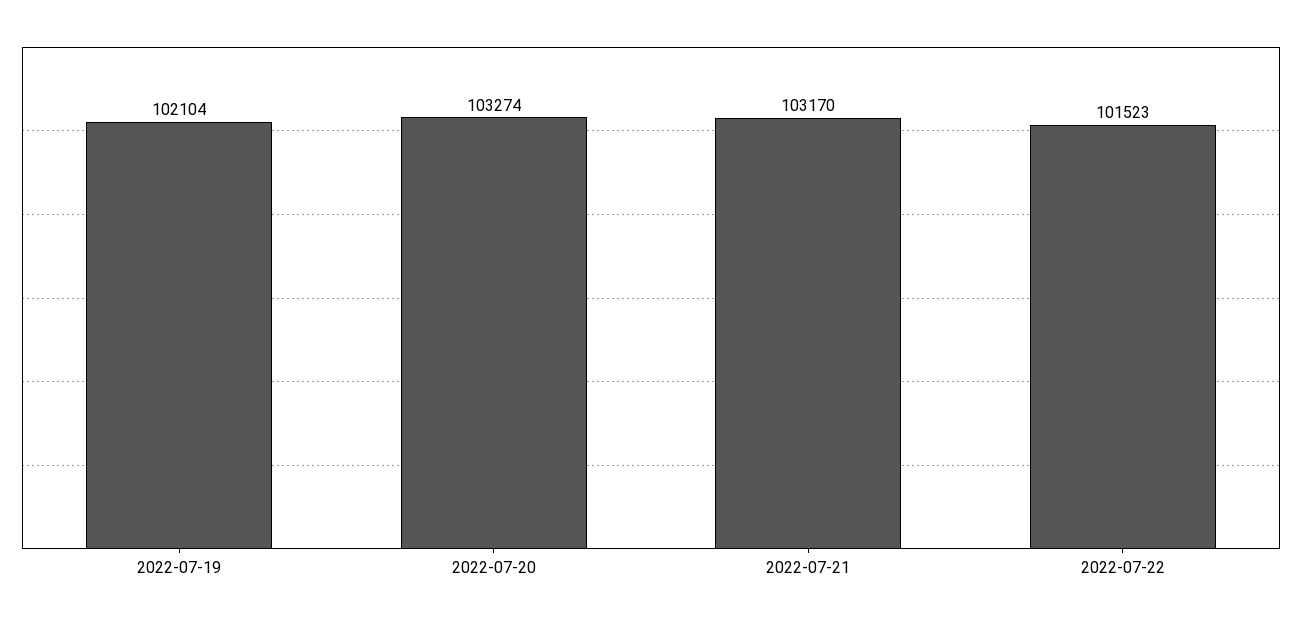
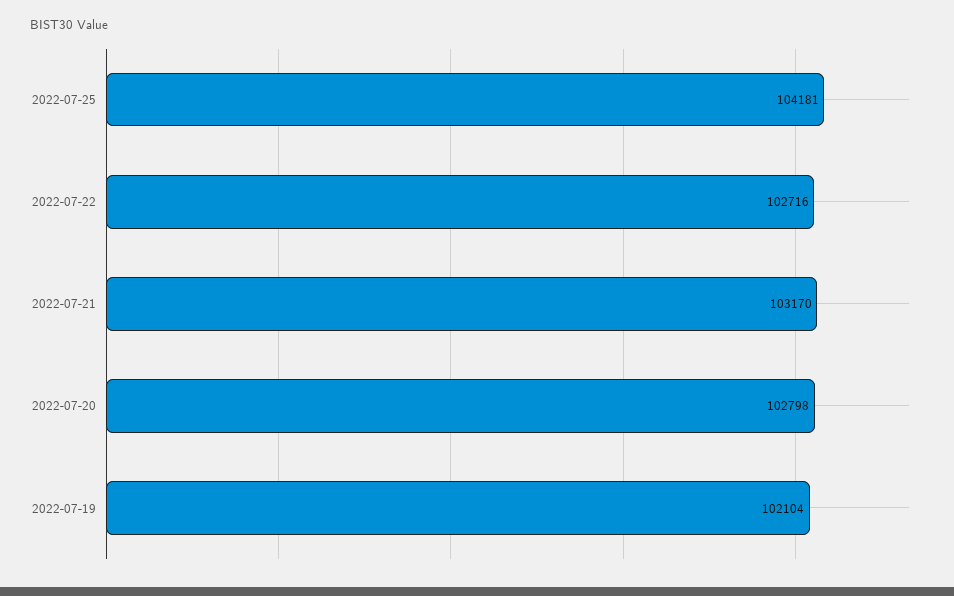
2022-07-20: 103274 -> 102798
2022-07-22: 101523 -> 102716
2022-07-25: none -> 104181

